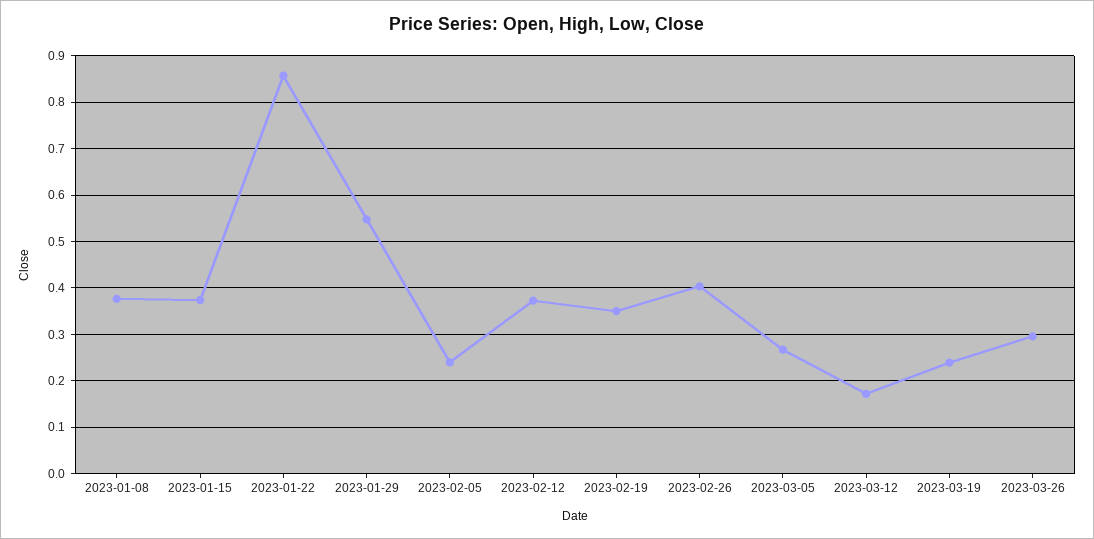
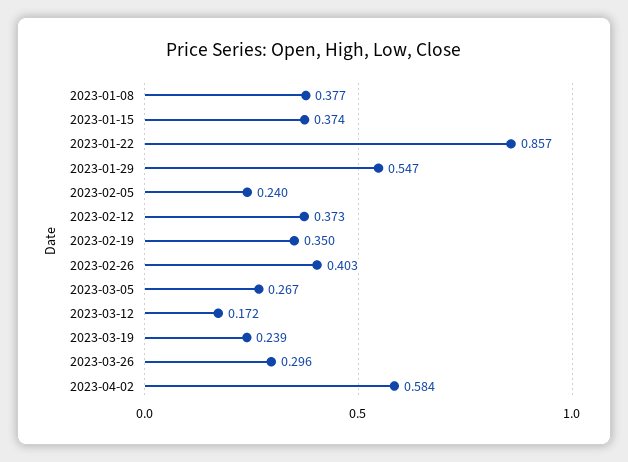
2023-04-02: none -> 0.584

